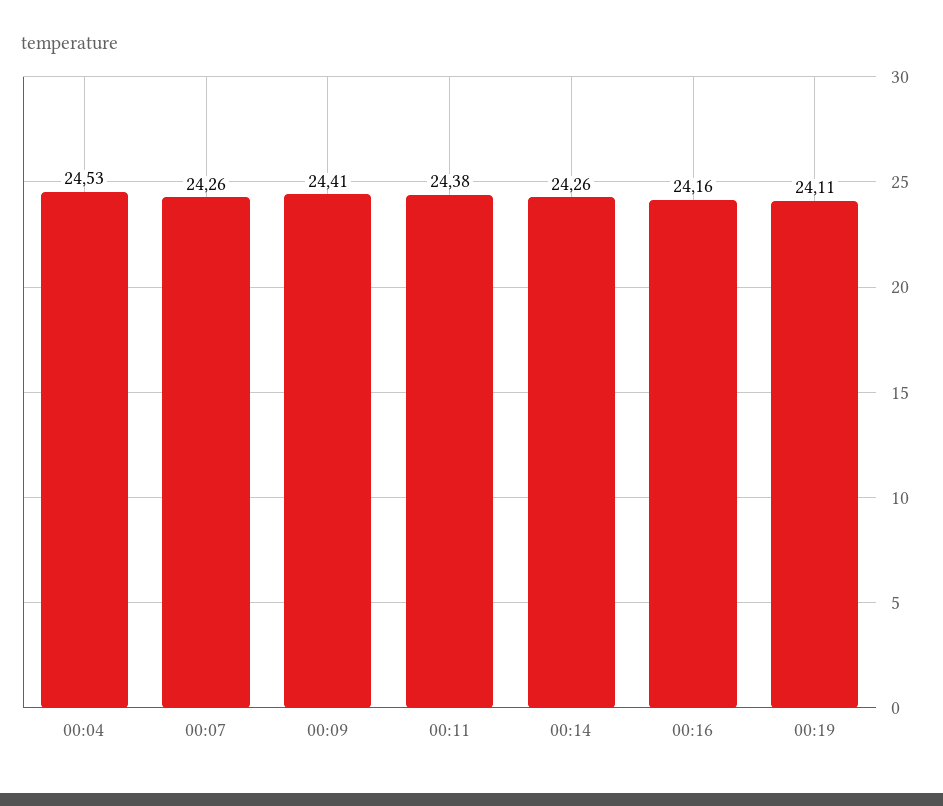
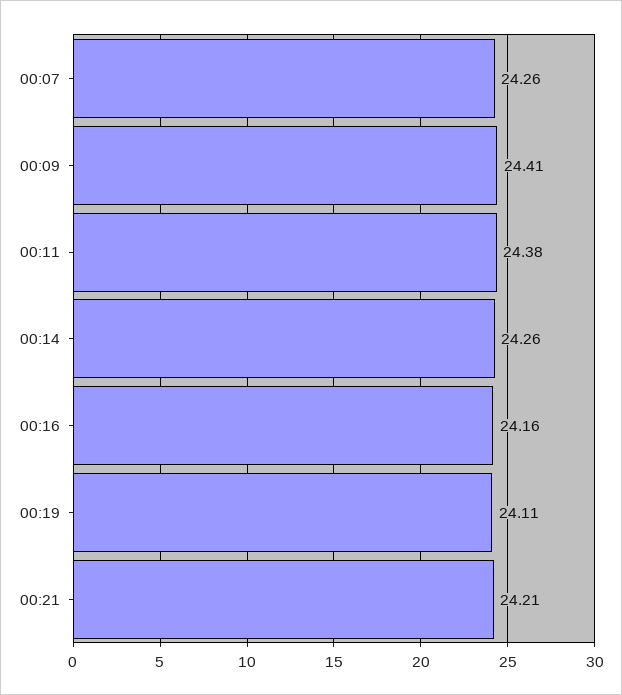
00:04: 24.53 -> none
00:21: none -> 24.21

